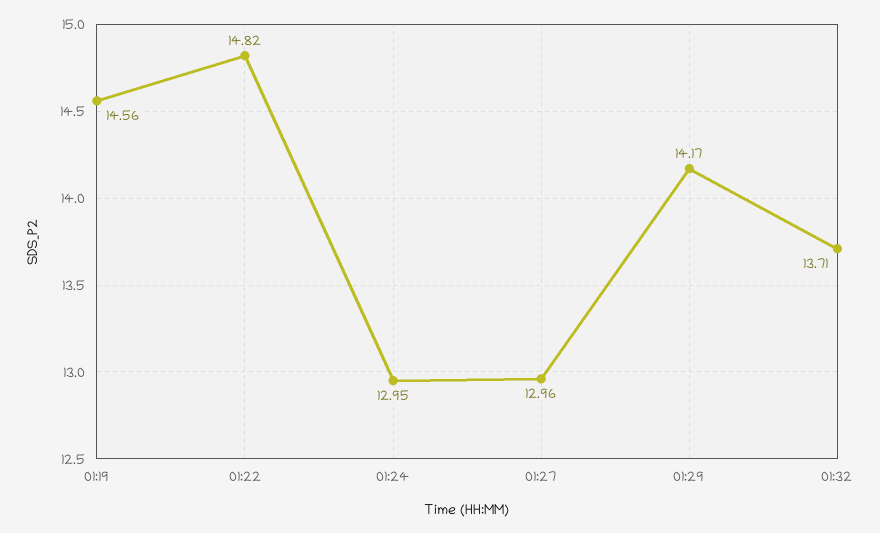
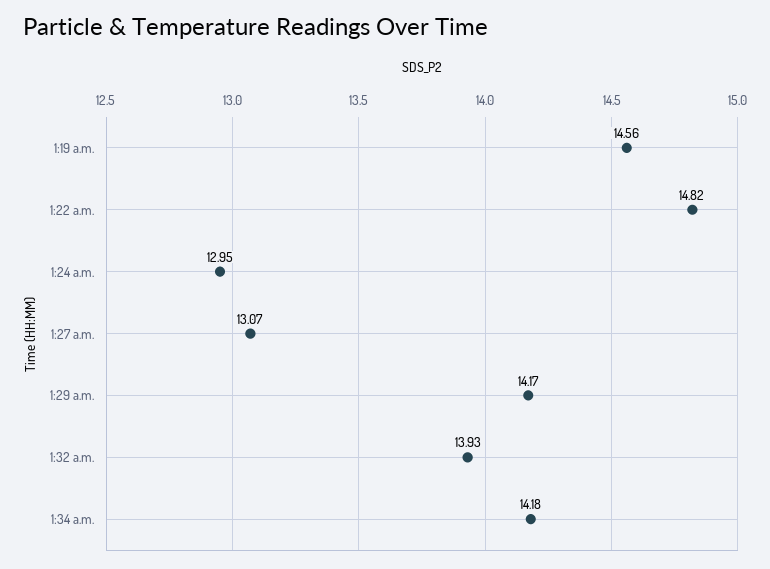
01:27: 12.96 -> 13.07
01:32: 13.71 -> 13.93
1:34 a.m.: none -> 14.18

